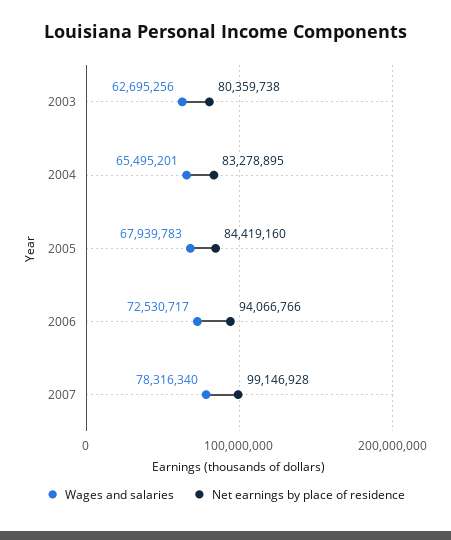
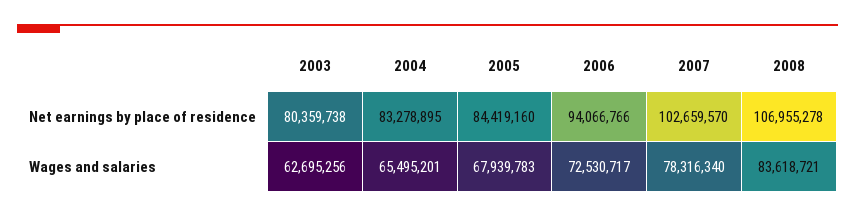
Net earnings by place of residence, 2007: 99146928 -> 102659570
Net earnings by place of residence, 2008: none -> 106955278
Wages and salaries, 2008: none -> 83618721

